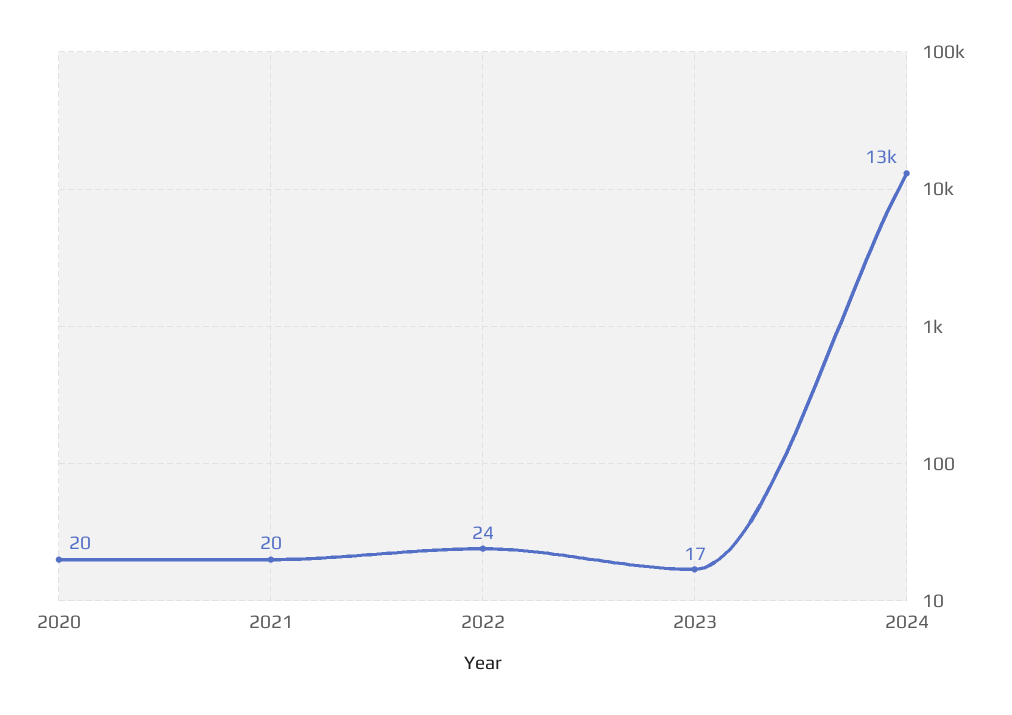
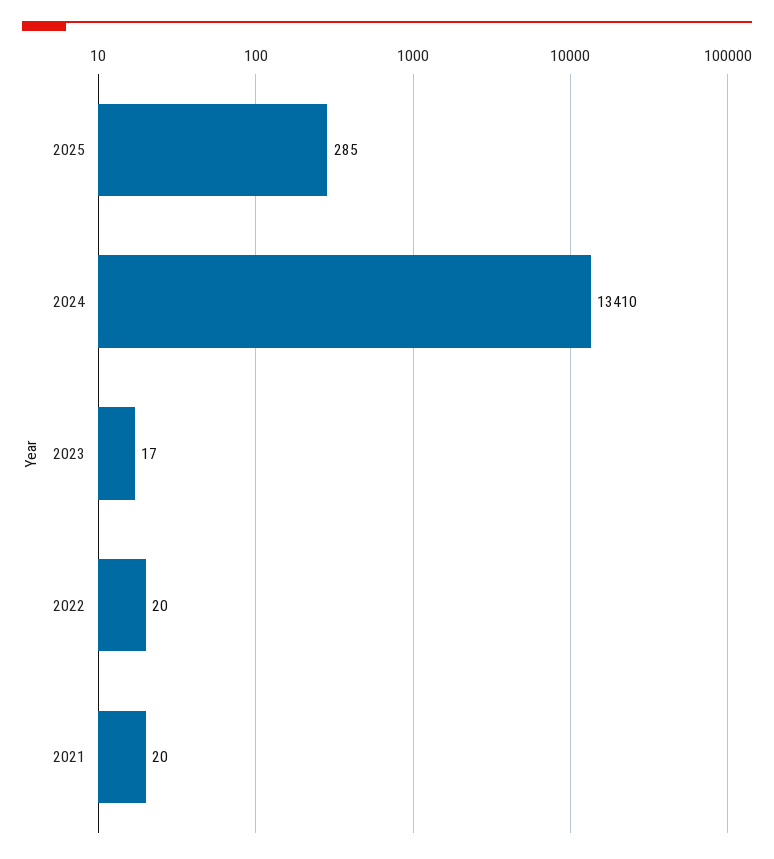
2020: 20 -> none
2022: 24 -> 20
2025: none -> 285

